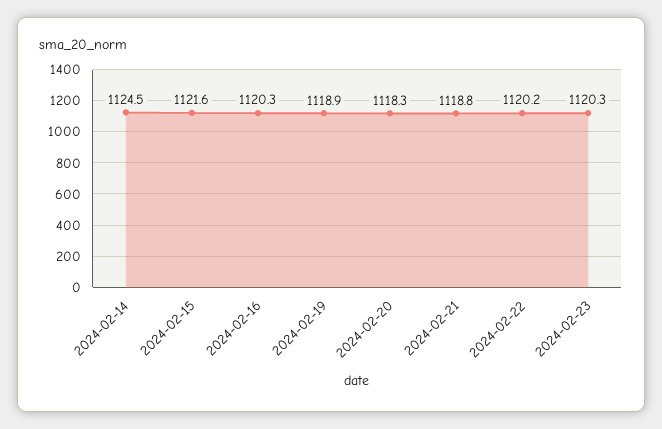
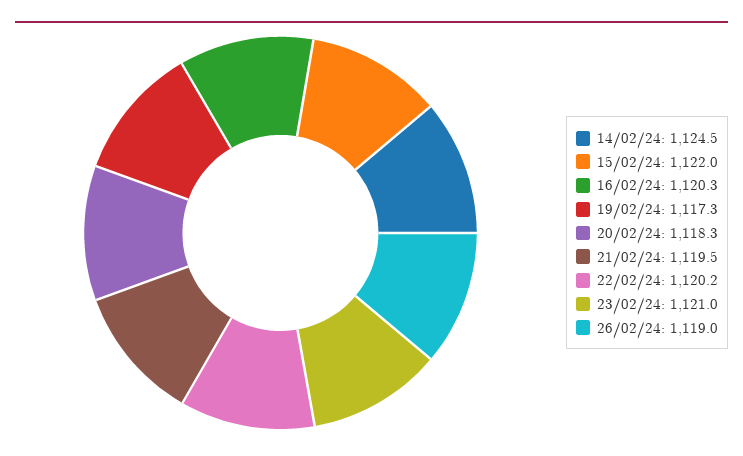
2024-02-15: 1121.6 -> 1122
2024-02-19: 1118.9 -> 1117.3
2024-02-21: 1118.8 -> 1119.5
2024-02-23: 1120.3 -> 1121
26/02/24: none -> 1119

